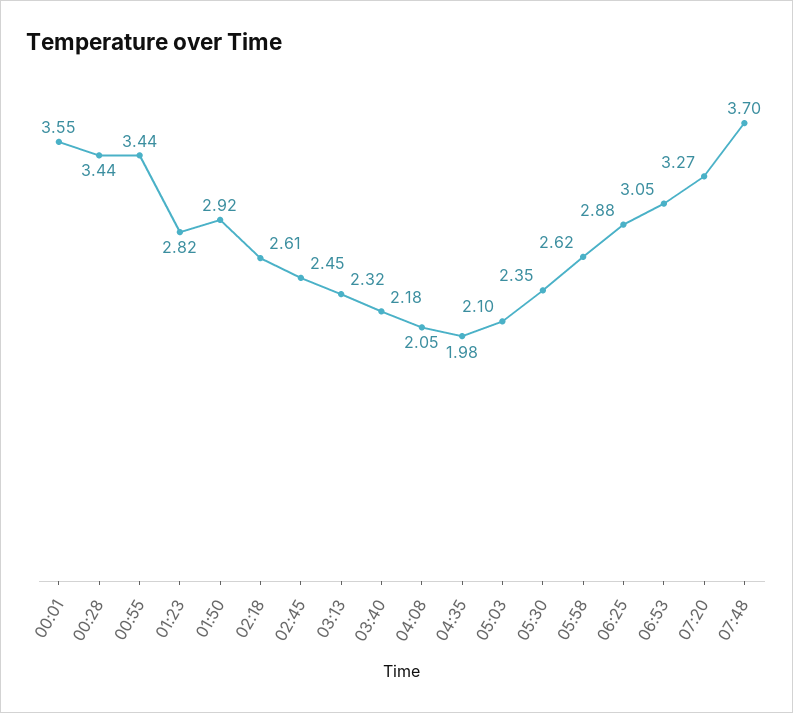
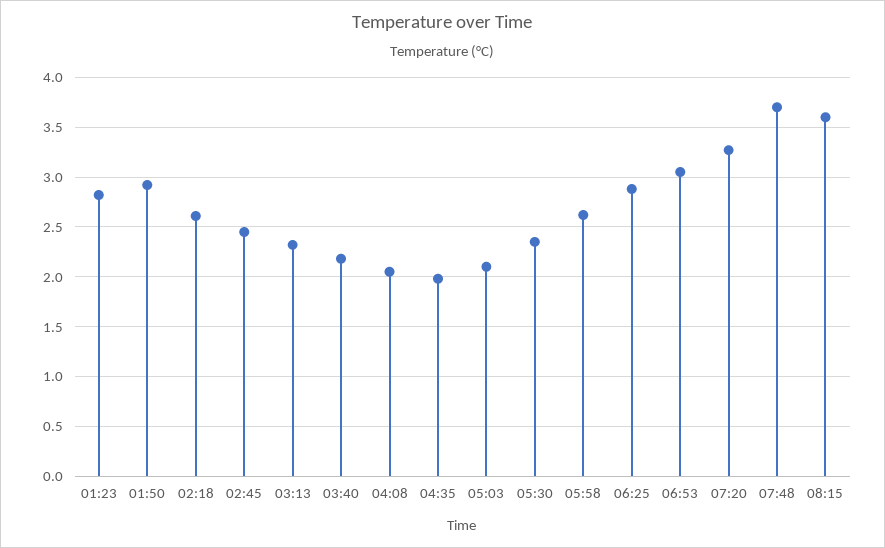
00:01: 3.55 -> none
00:28: 3.44 -> none
00:55: 3.44 -> none
08:15: none -> 3.6

